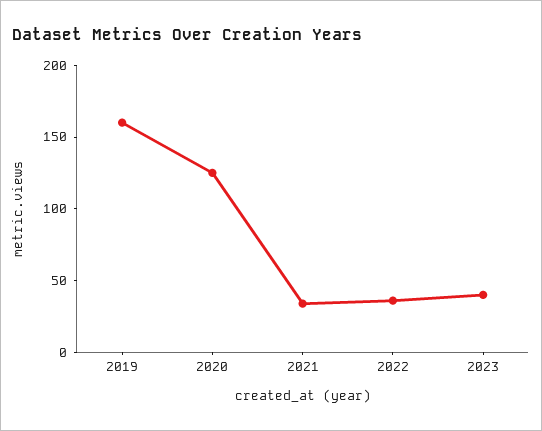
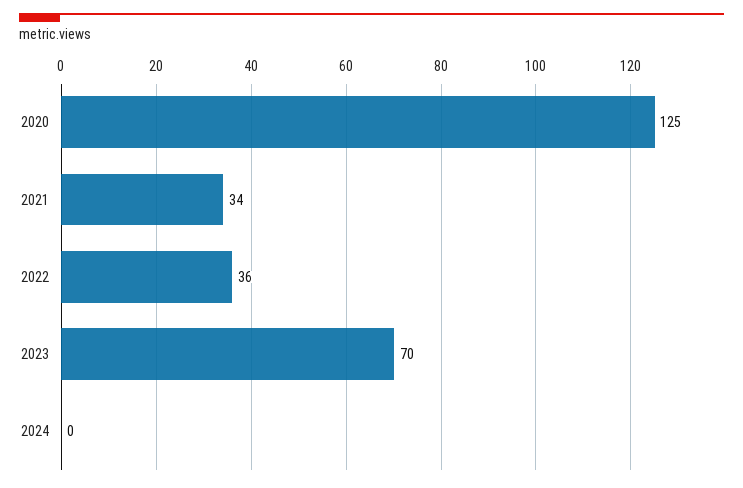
2019: 160 -> none
2023: 40 -> 70
2024: none -> 0

